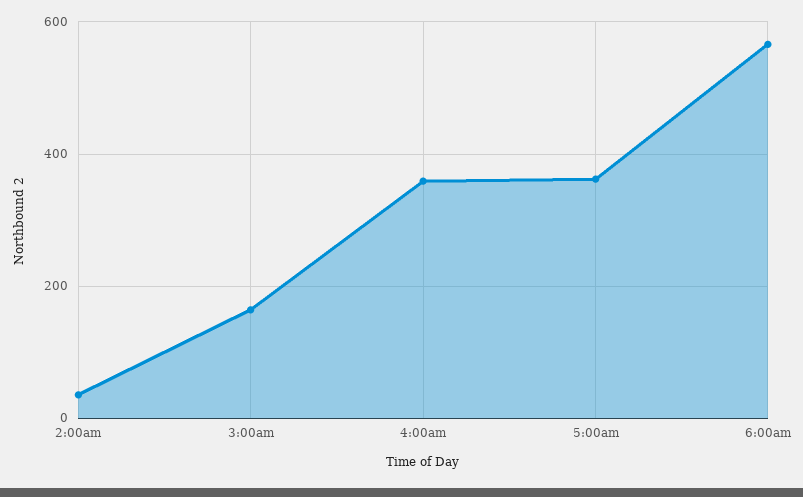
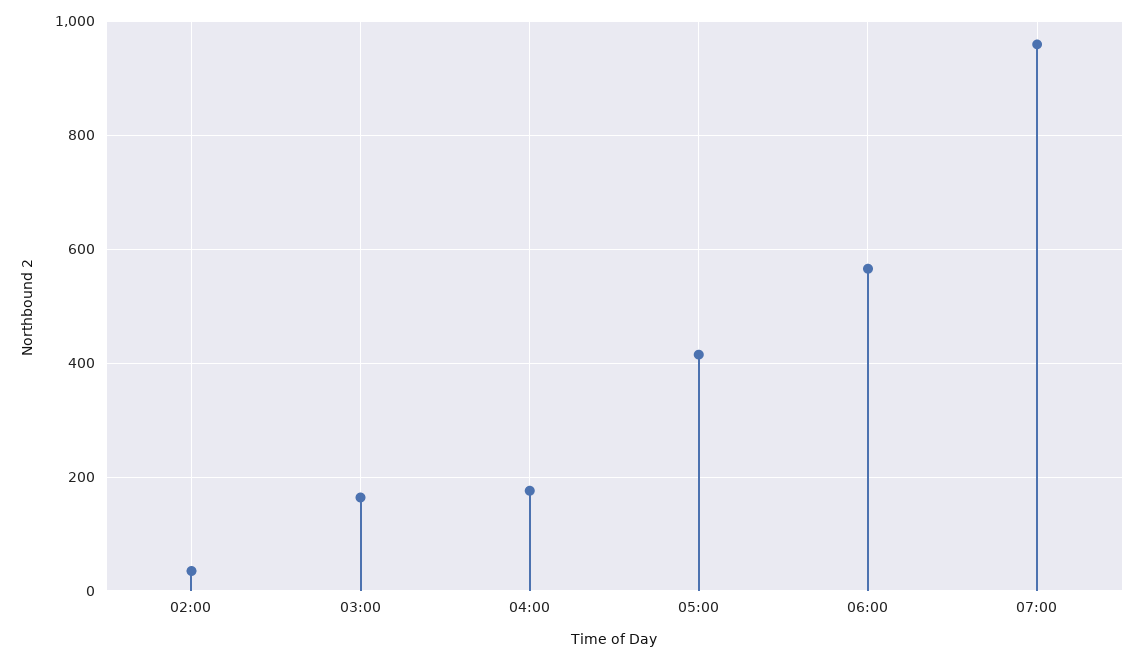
4:00am: 360 -> 180
5:00am: 360 -> 420
07:00: none -> 960

